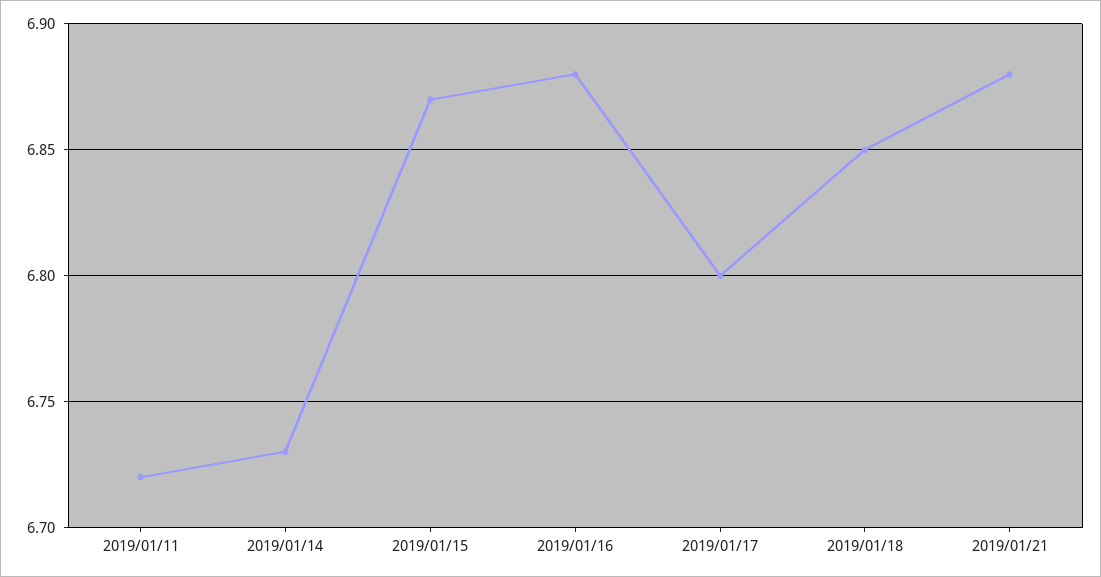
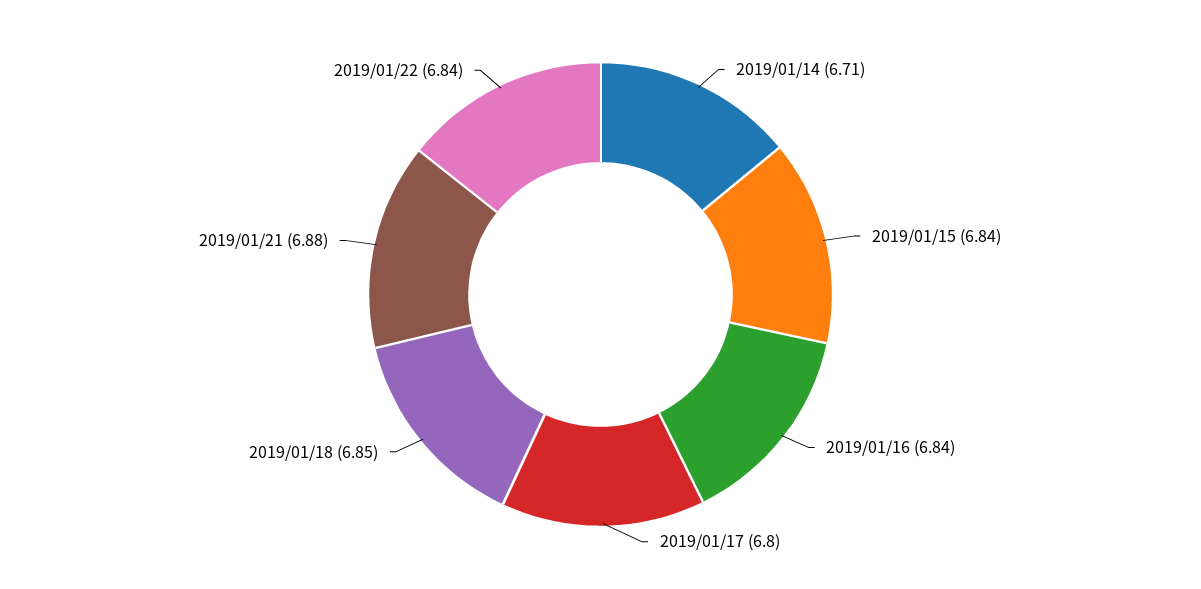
2019/01/11: 6.72 -> none
2019/01/14: 6.73 -> 6.71
2019/01/15: 6.87 -> 6.84
2019/01/16: 6.88 -> 6.84
2019/01/22: none -> 6.84

